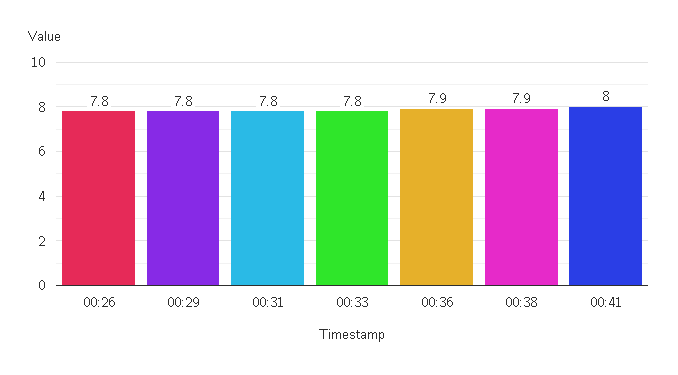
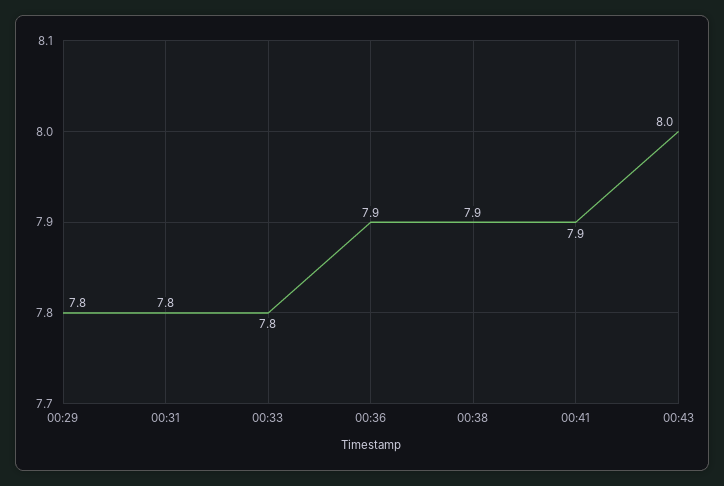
00:26: 7.8 -> none
00:41: 8 -> 7.9
00:43: none -> 8

